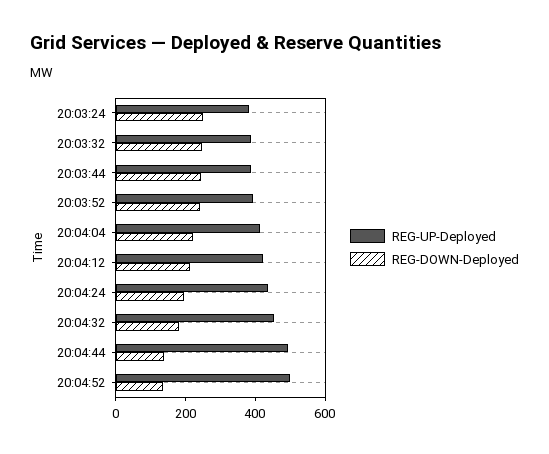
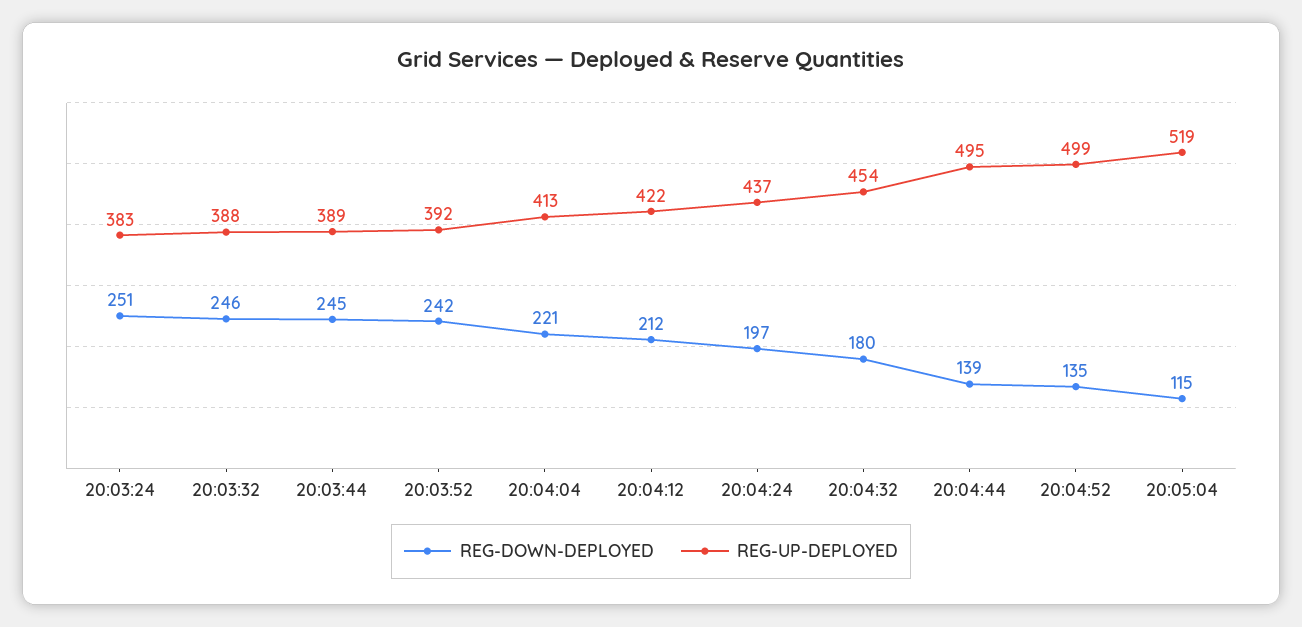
REG-DOWN-Deployed, 20:05:04: none -> 115
REG-UP-Deployed, 20:05:04: none -> 519

